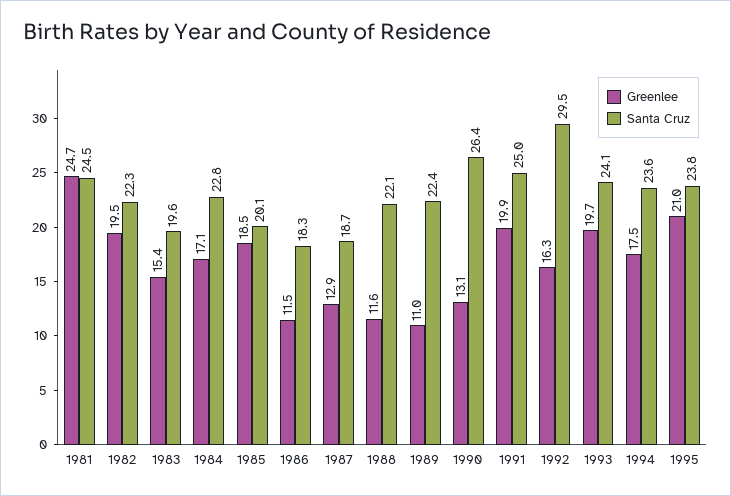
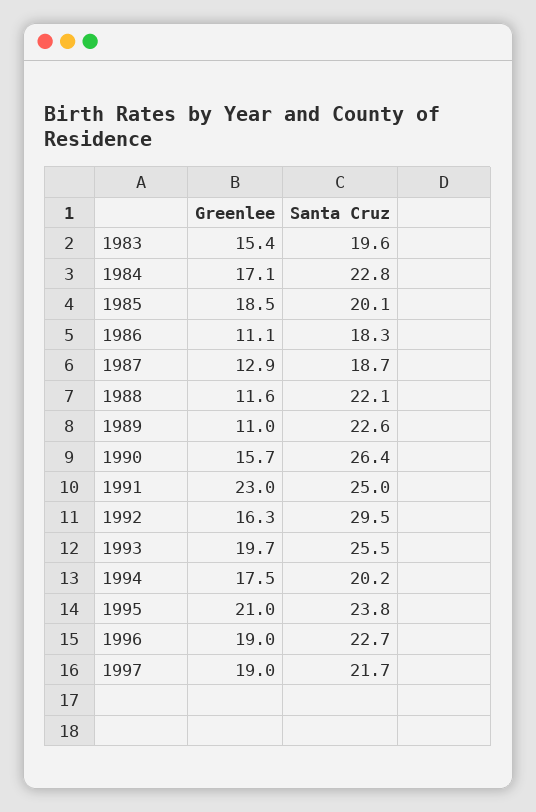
Greenlee, 1981: 24.7 -> none
Santa Cruz, 1981: 24.5 -> none
Greenlee, 1982: 19.5 -> none
Santa Cruz, 1982: 22.3 -> none
Greenlee, 1986: 11.5 -> 11.1
Santa Cruz, 1989: 22.4 -> 22.6
Greenlee, 1990: 13.1 -> 15.7
Greenlee, 1991: 19.9 -> 23
Santa Cruz, 1993: 24.1 -> 25.5
Santa Cruz, 1994: 23.6 -> 20.2
Greenlee, 1996: none -> 19
Santa Cruz, 1996: none -> 22.7
Greenlee, 1997: none -> 19
Santa Cruz, 1997: none -> 21.7

